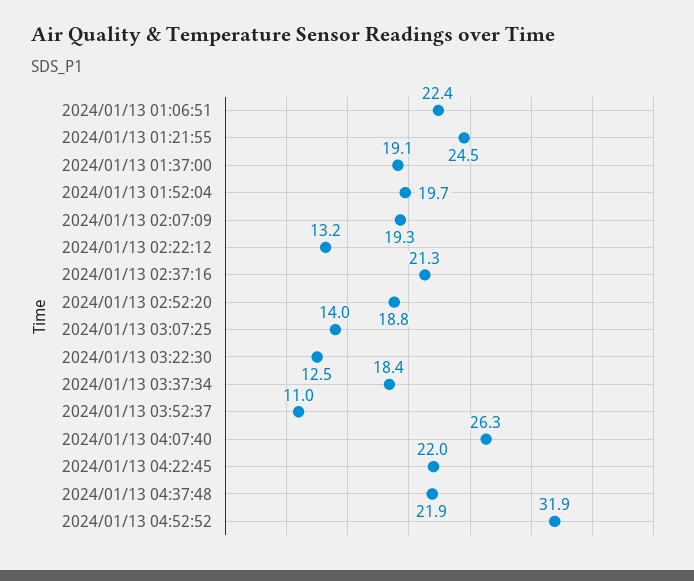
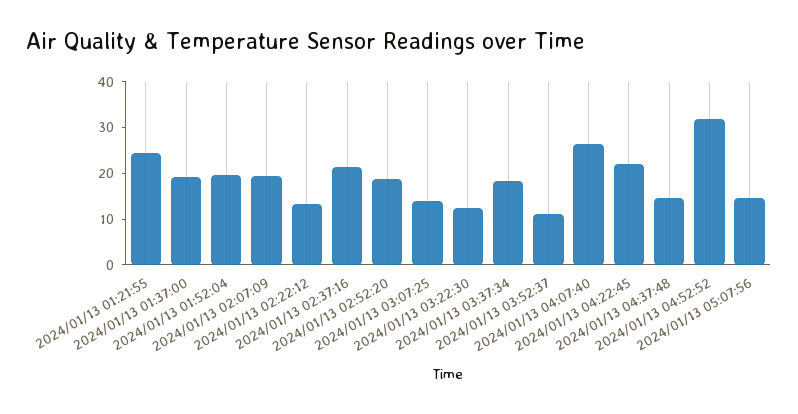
2024/01/13 01:06:51: 22.4 -> none
2024/01/13 04:37:48: 21.9 -> 14
2024/01/13 05:07:56: none -> 14

